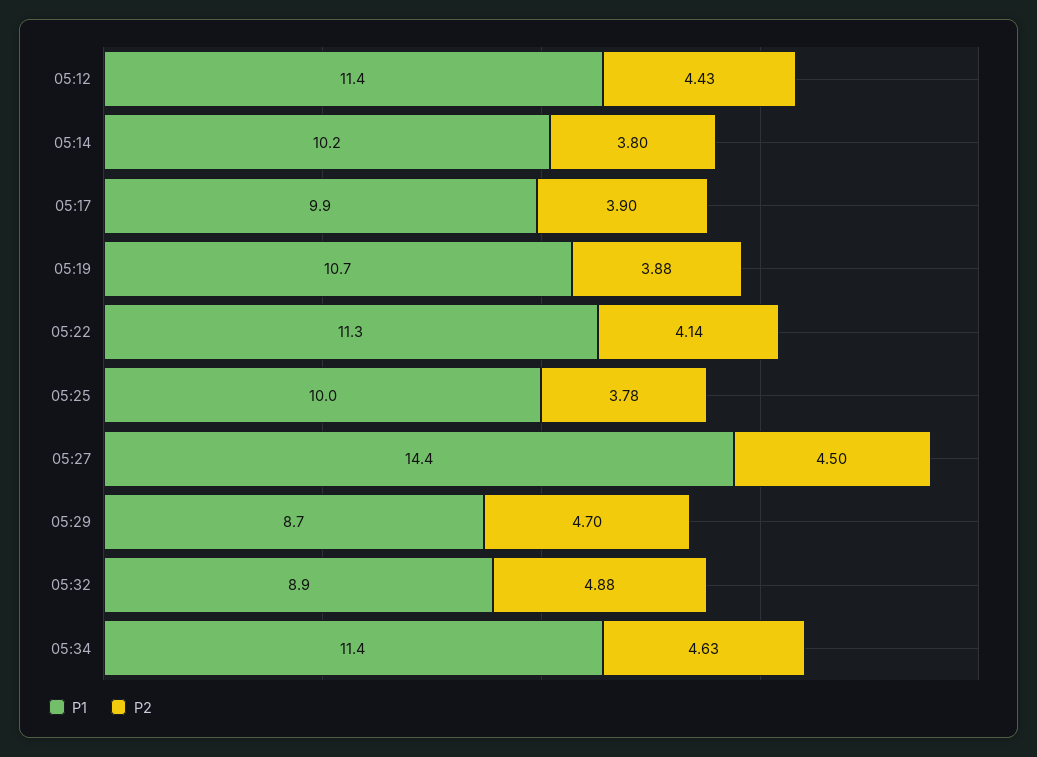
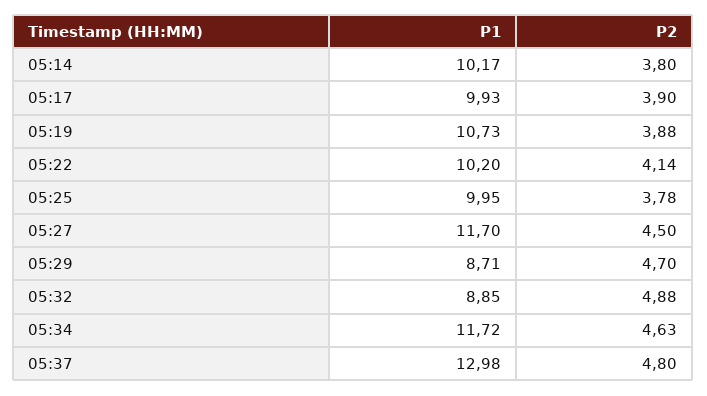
P1, 05:12: 11.4 -> none
P2, 05:12: 4.43 -> none
P1, 05:22: 11.3 -> 10.2
P1, 05:27: 14.4 -> 11.7
P1, 05:34: 11.4 -> 11.72
P1, 05:37: none -> 12.98
P2, 05:37: none -> 4.8

